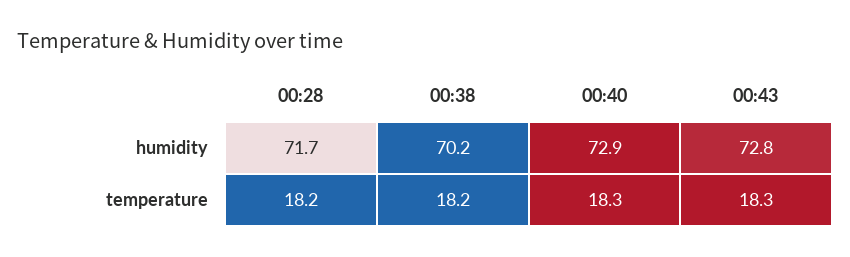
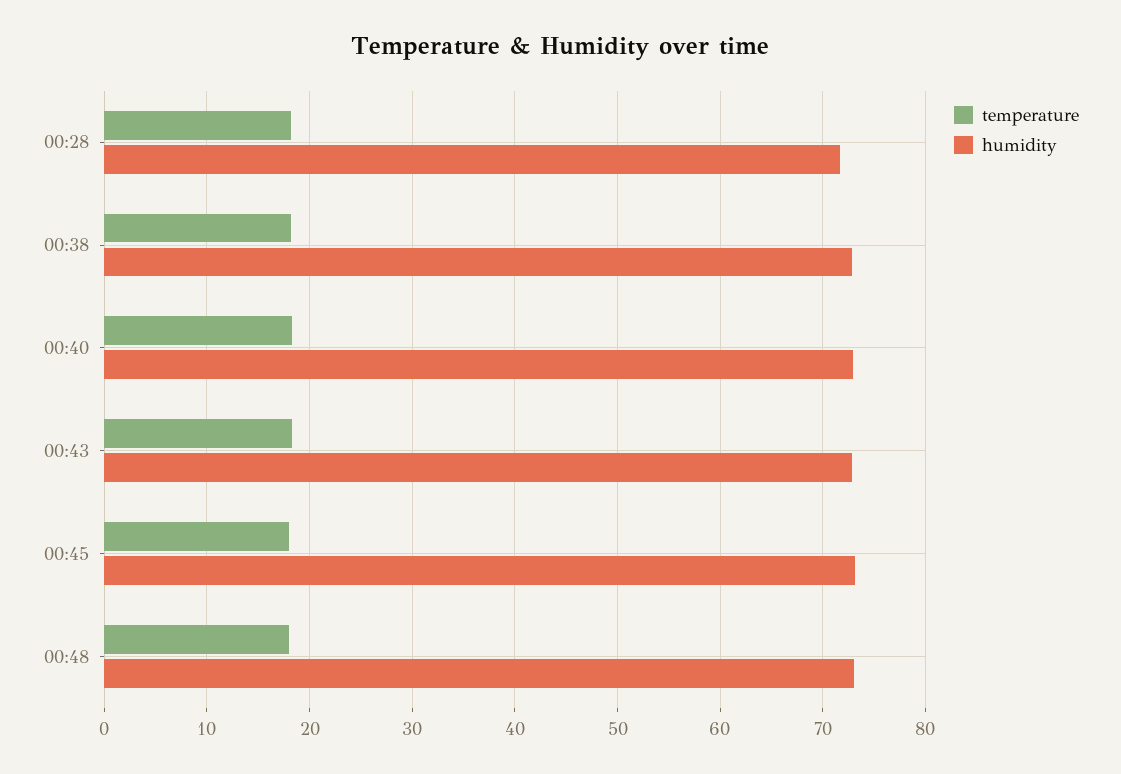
humidity, 00:38: 70.2 -> 73
temperature, 00:45: none -> 18
humidity, 00:45: none -> 73
temperature, 00:48: none -> 18
humidity, 00:48: none -> 73

